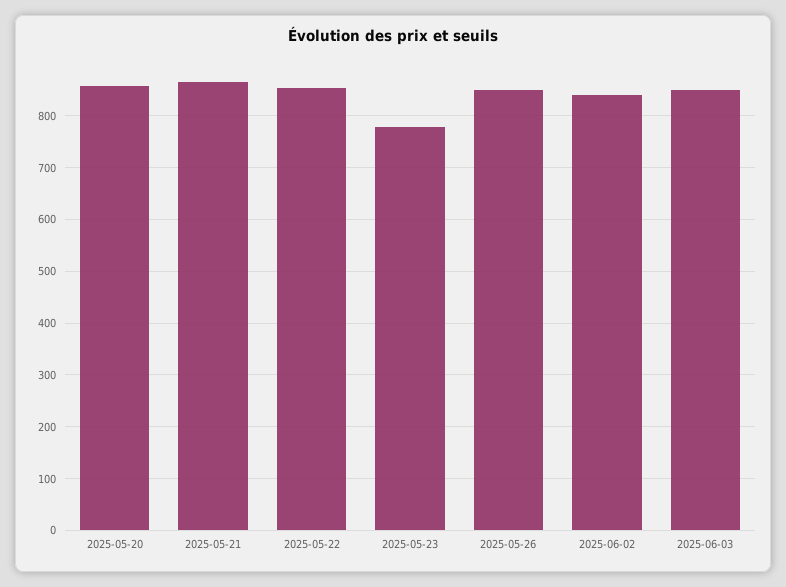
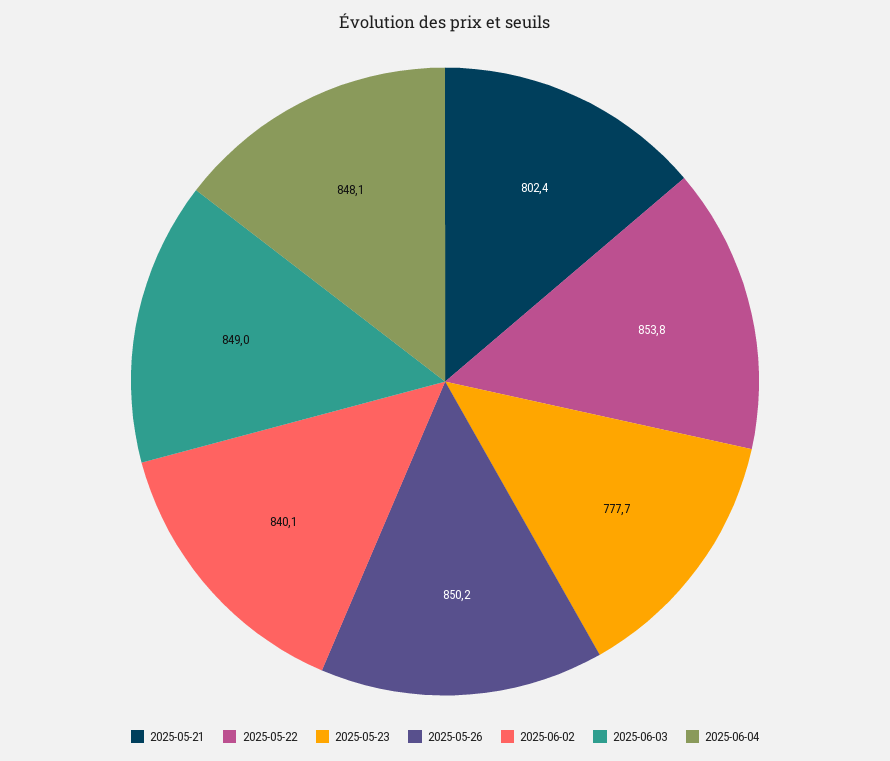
2025-05-20: 860 -> none
2025-05-21: 860 -> 802.4
2025-06-04: none -> 848.1

